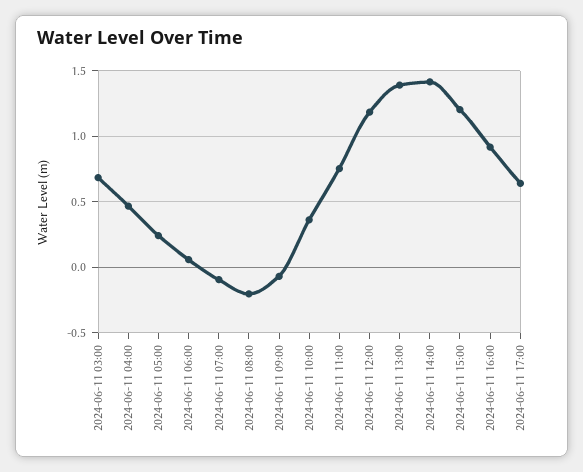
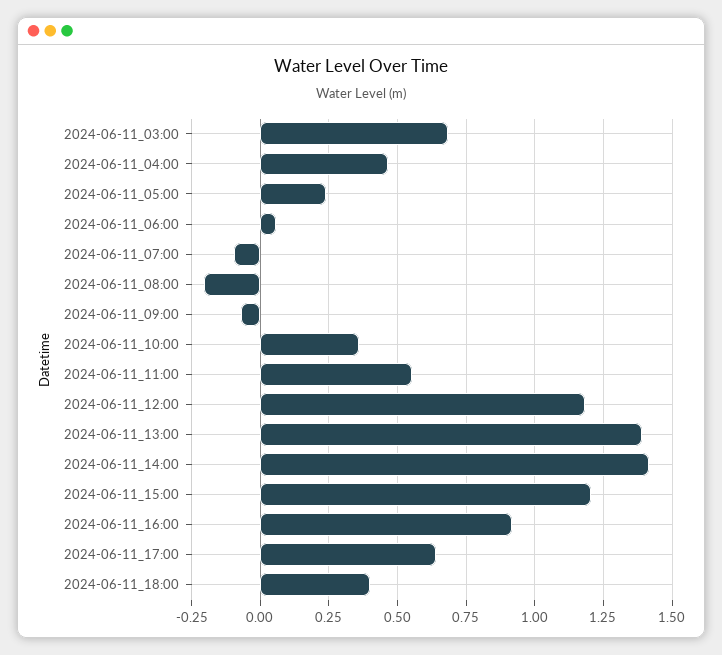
2024-06-11 11:00: 0.75 -> 0.55
2024-06-11_18:00: none -> 0.4

